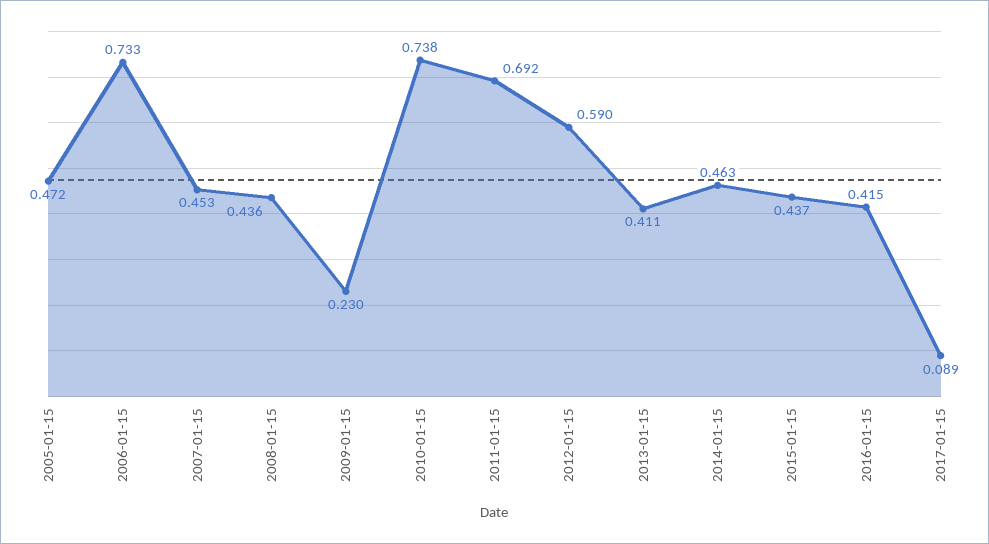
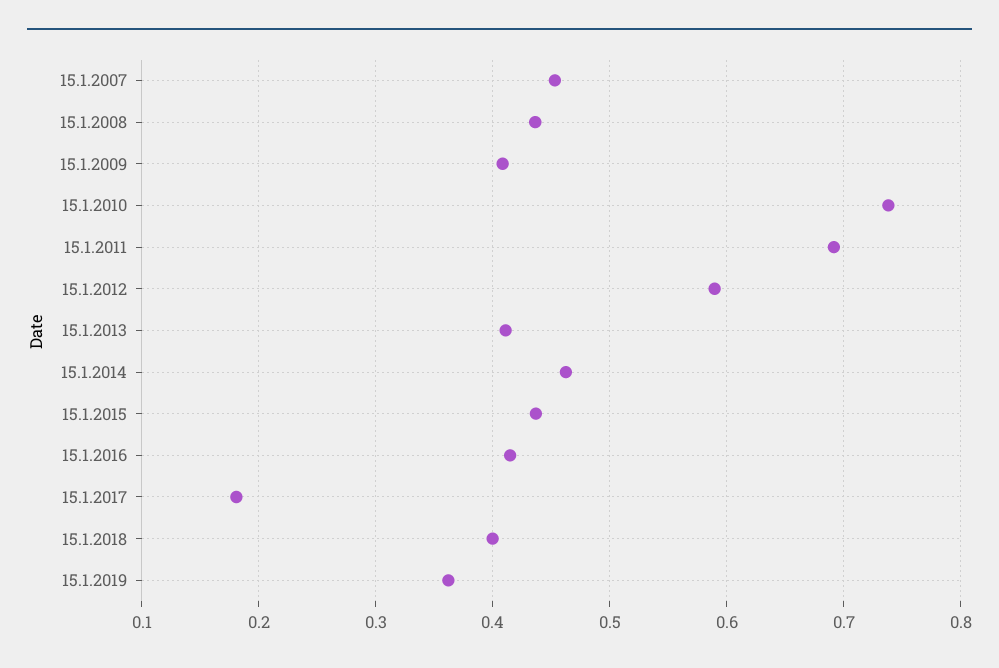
2005-01-15: 0.472 -> none
2006-01-15: 0.733 -> none
2009-01-15: 0.23 -> 0.41
2017-01-15: 0.089 -> 0.18
15.1.2018: none -> 0.4
15.1.2019: none -> 0.36

